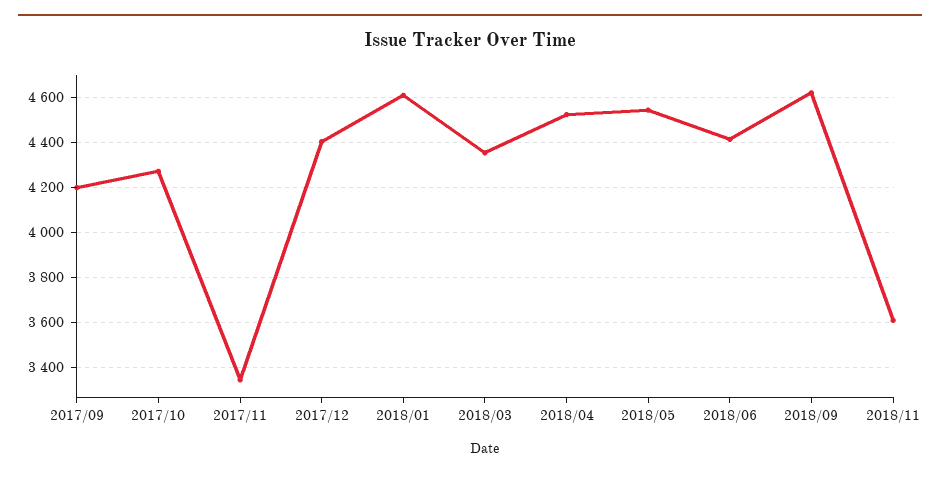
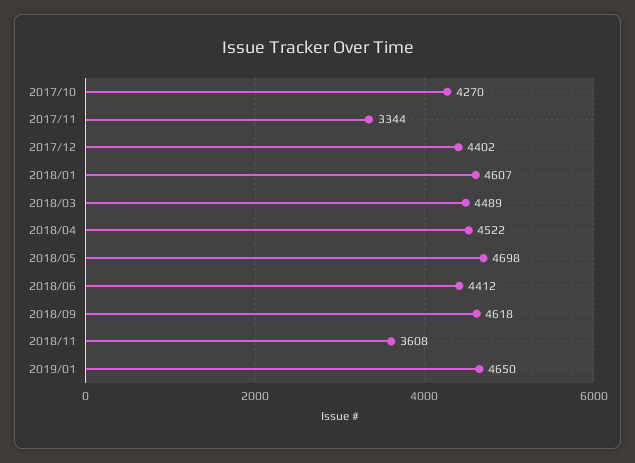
2017/09: 4200 -> none
2018/03: 4350 -> 4489
2018/05: 4550 -> 4698
2019/01: none -> 4650

